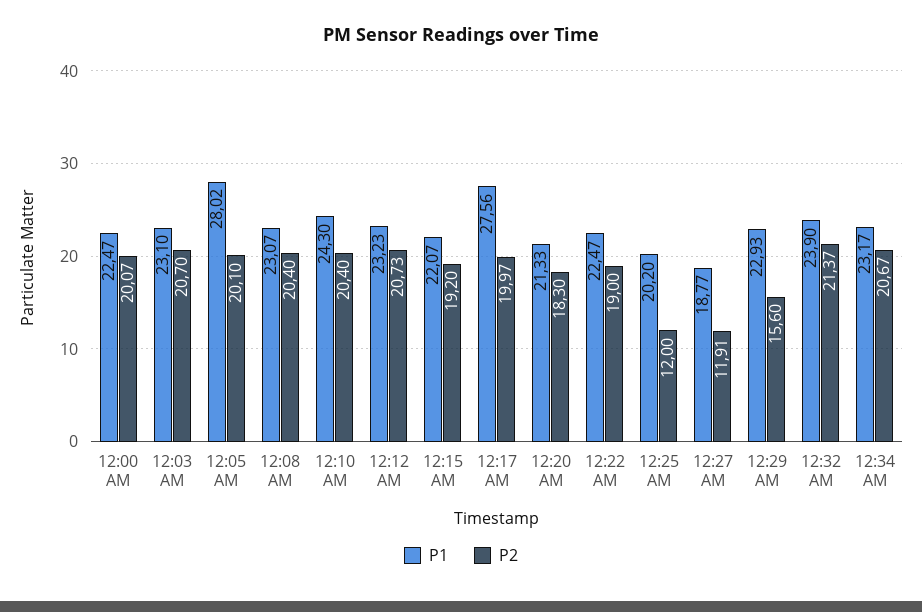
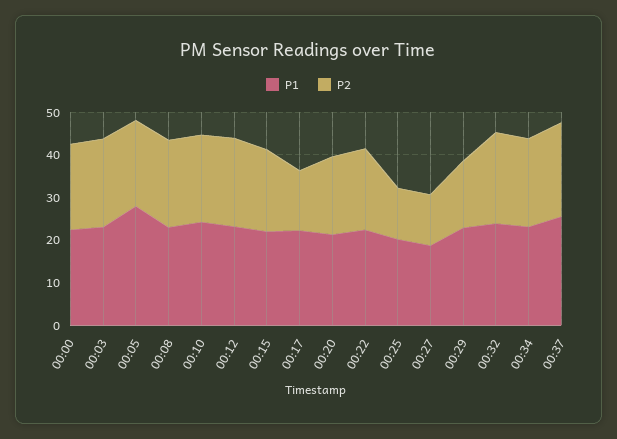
P1, 12:17 AM: 27.56 -> 22
P2, 12:17 AM: 19.97 -> 14
P1, 00:37: none -> 26
P2, 00:37: none -> 22

